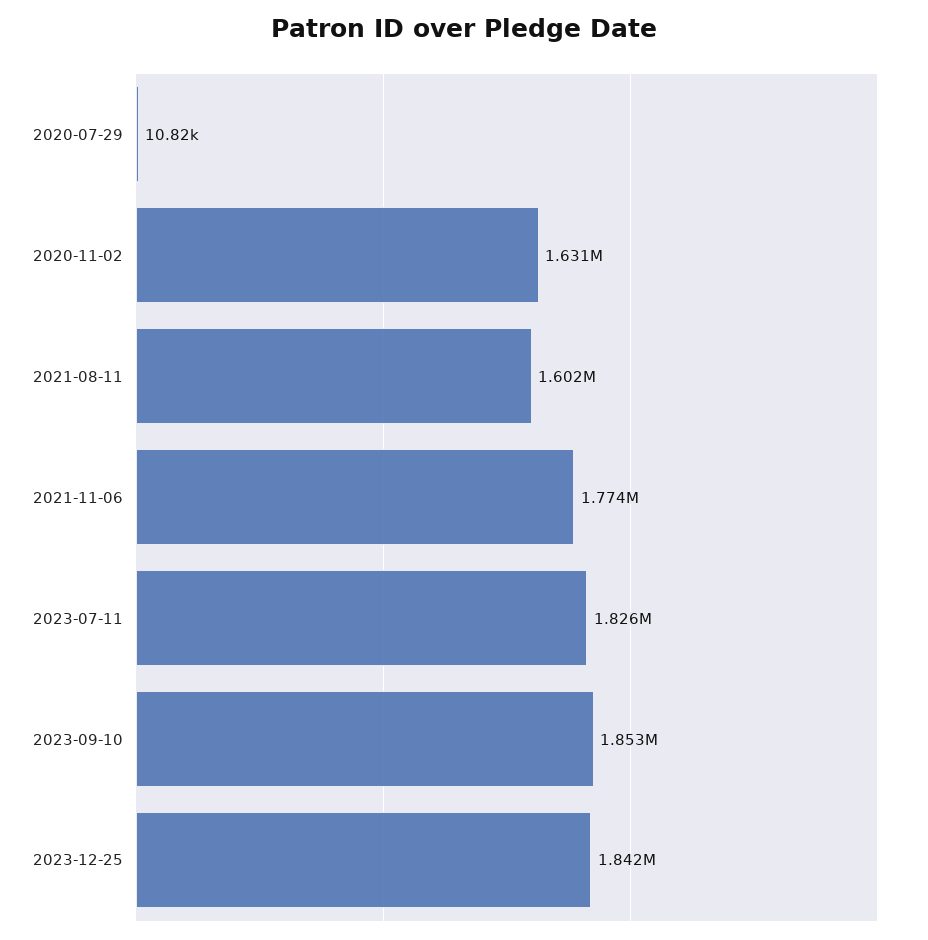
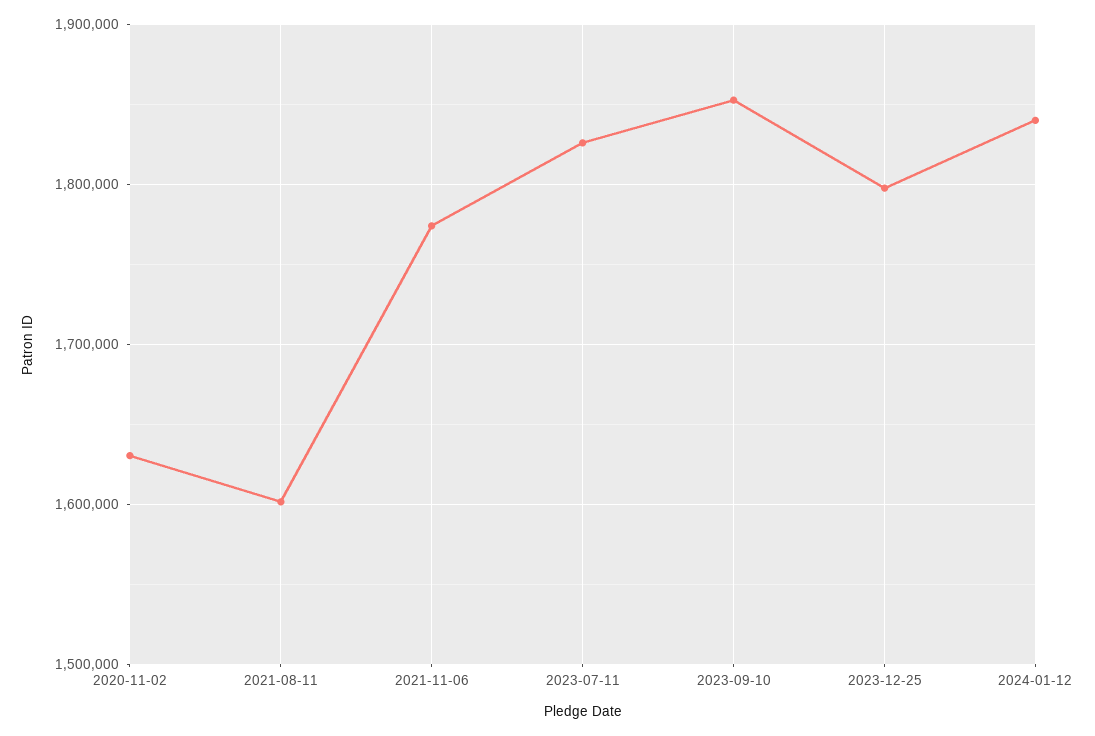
2020-07-29: 10820 -> none
2023-12-25: 1842000 -> 1800000
2024-01-12: none -> 1840000

